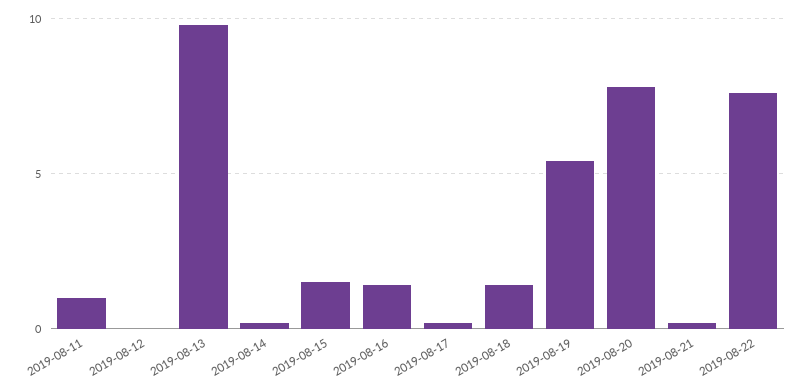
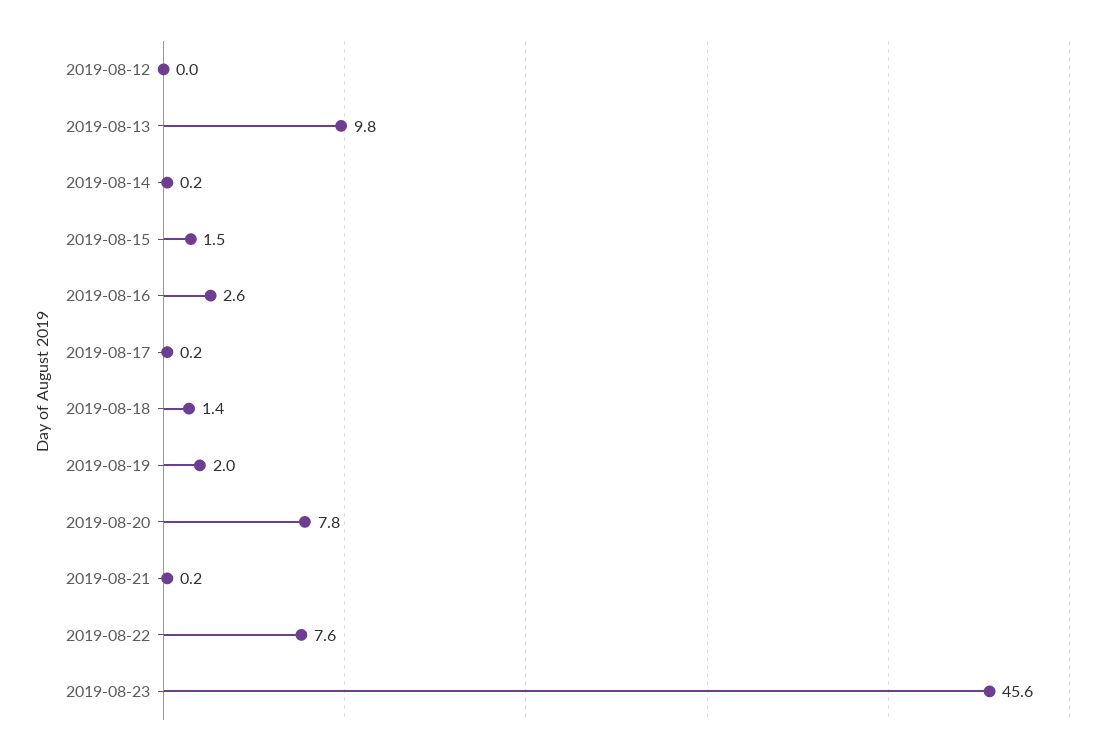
2019-08-11: 1 -> none
2019-08-16: 1.5 -> 2.6
2019-08-19: 5.5 -> 2
2019-08-23: none -> 45.6

